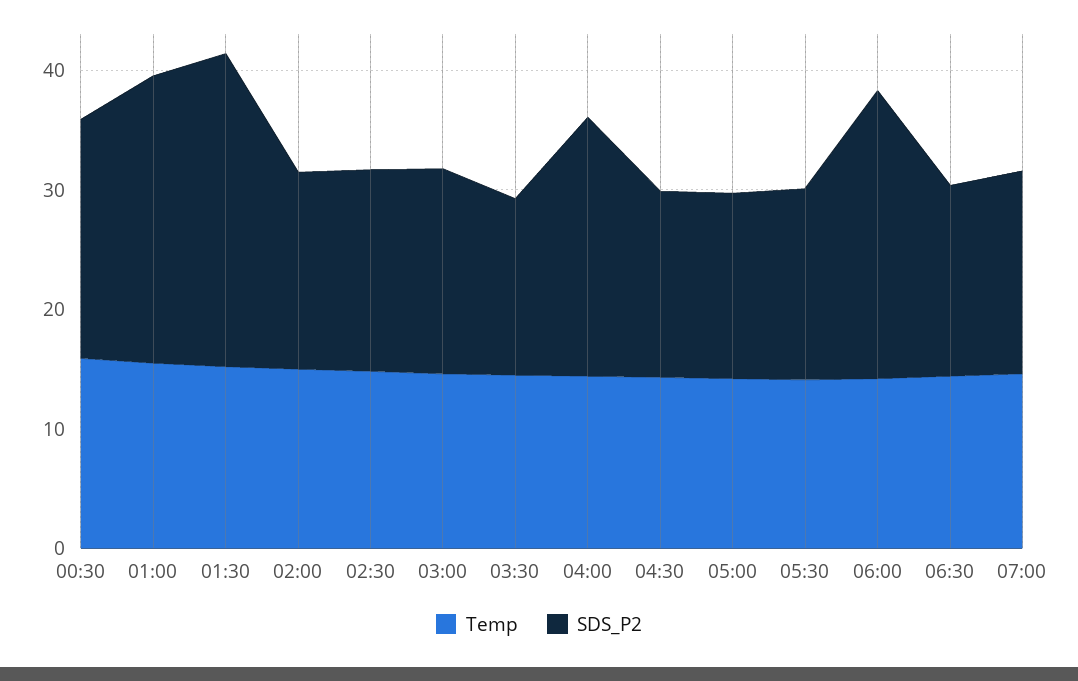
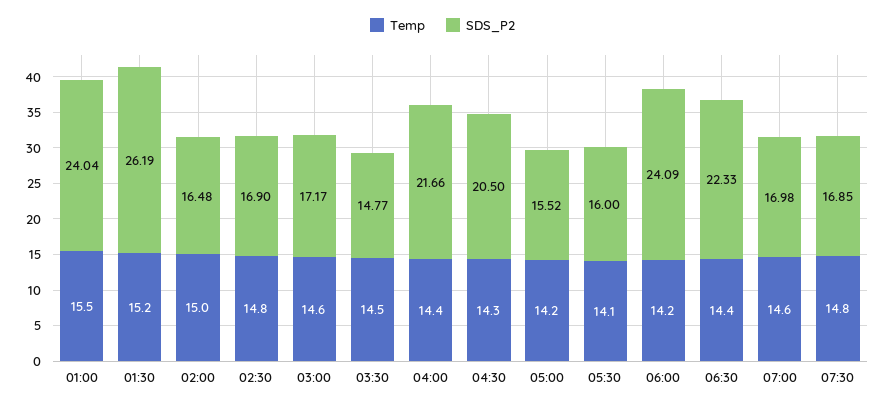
Temp, 00:30: 16 -> none
SDS_P2, 00:30: 20 -> none
SDS_P2, 04:30: 16 -> 20.5
SDS_P2, 06:30: 16 -> 22.33
Temp, 07:30: none -> 14.8
SDS_P2, 07:30: none -> 16.85

